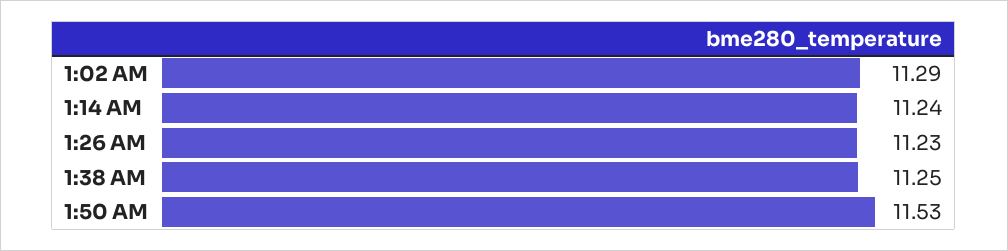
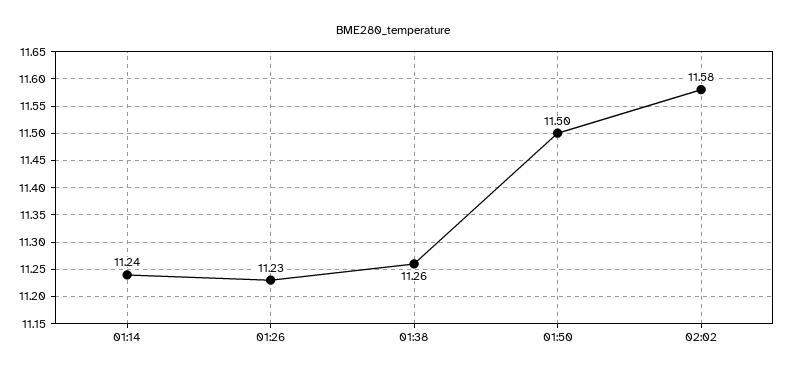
1:02 AM: 11.29 -> none
1:38 AM: 11.25 -> 11.26
1:50 AM: 11.53 -> 11.5
02:02: none -> 11.58

